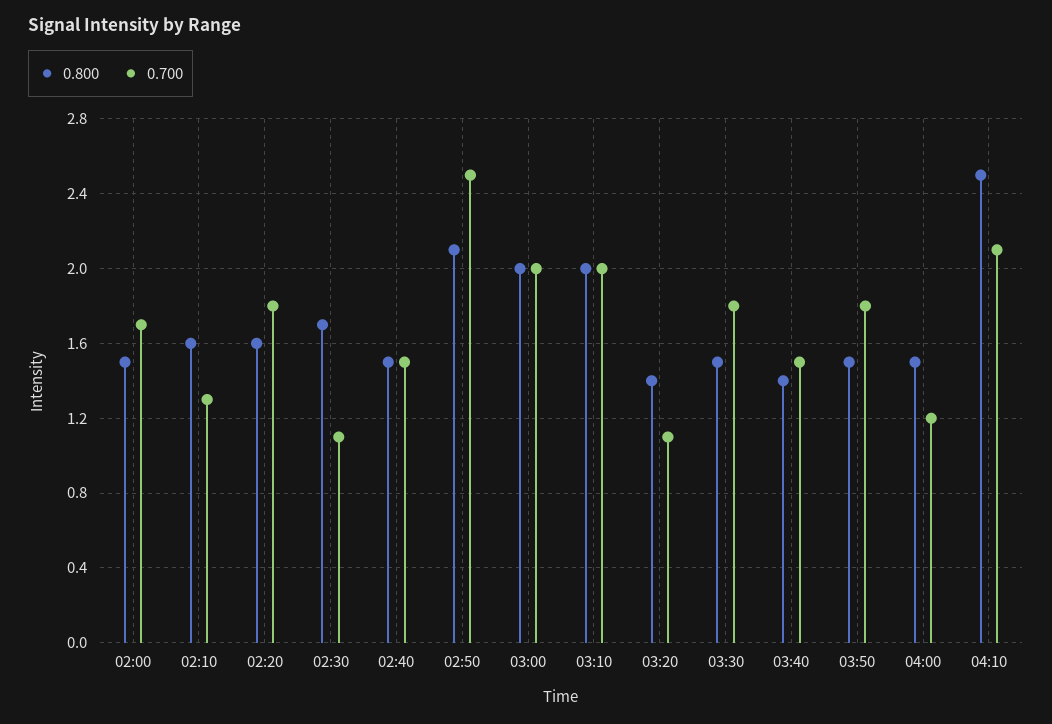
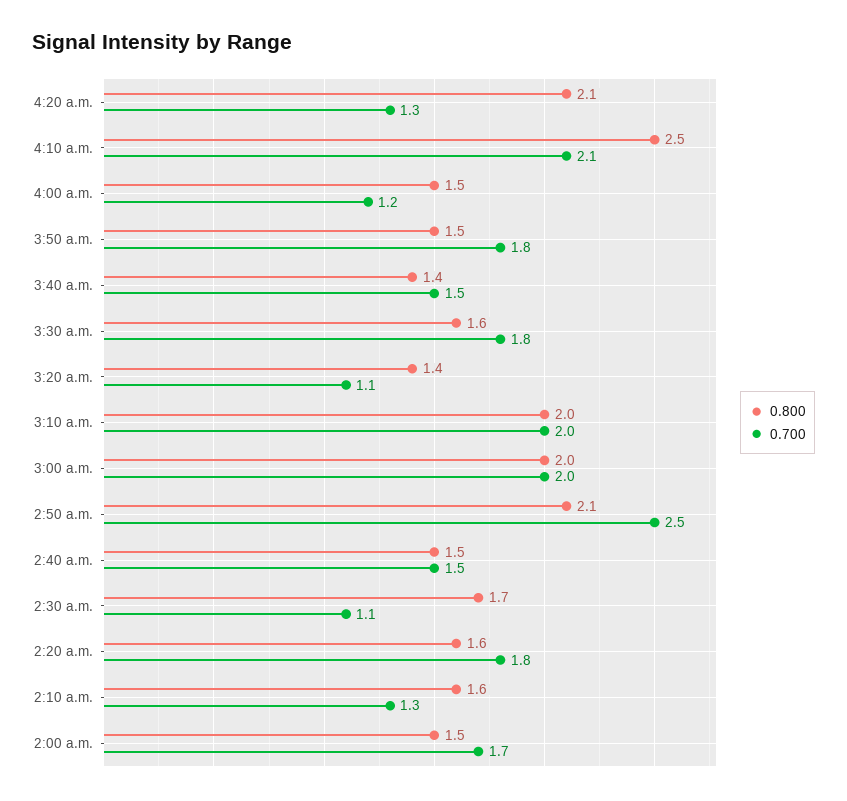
0.800, 03:30: 1.5 -> 1.6
0.800, 4:20 a.m.: none -> 2.1
0.700, 4:20 a.m.: none -> 1.3

